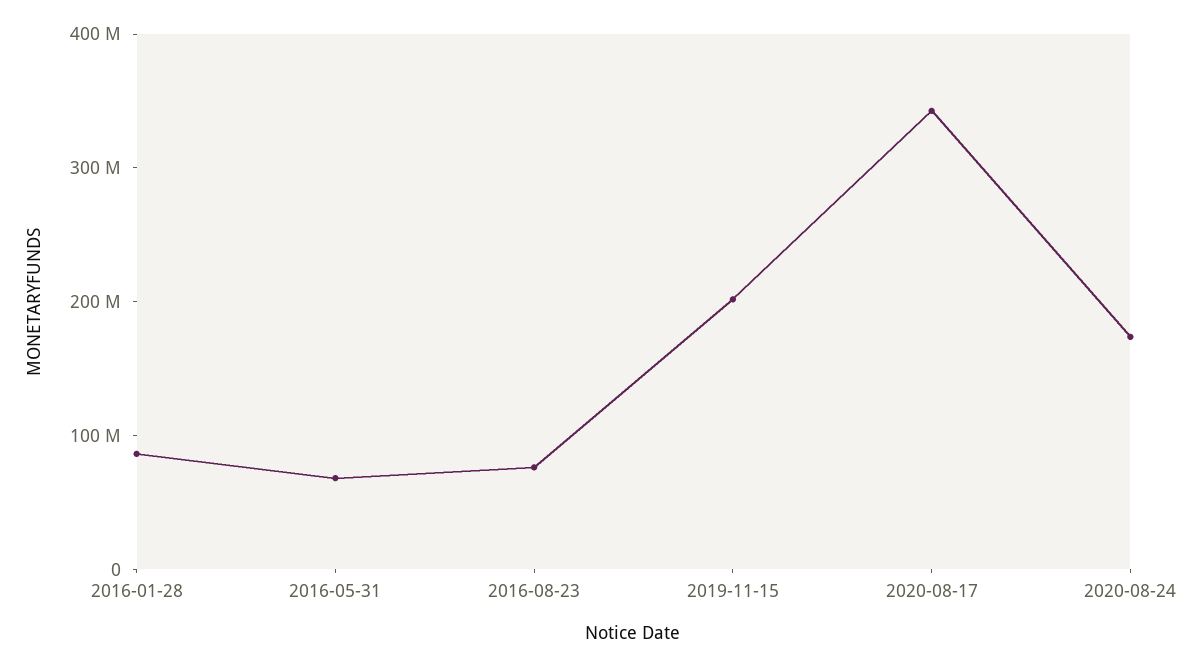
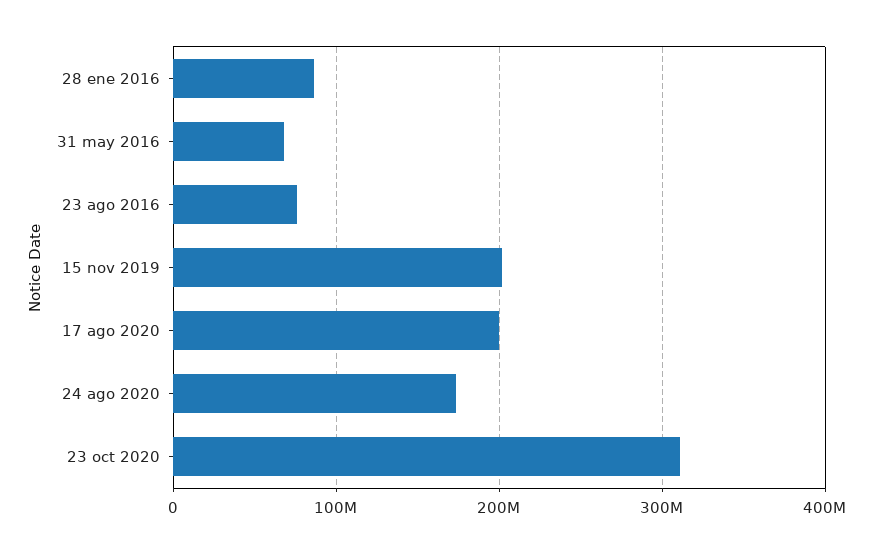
2020-08-17: 340000000 -> 200000000
23 oct 2020: none -> 310000000

